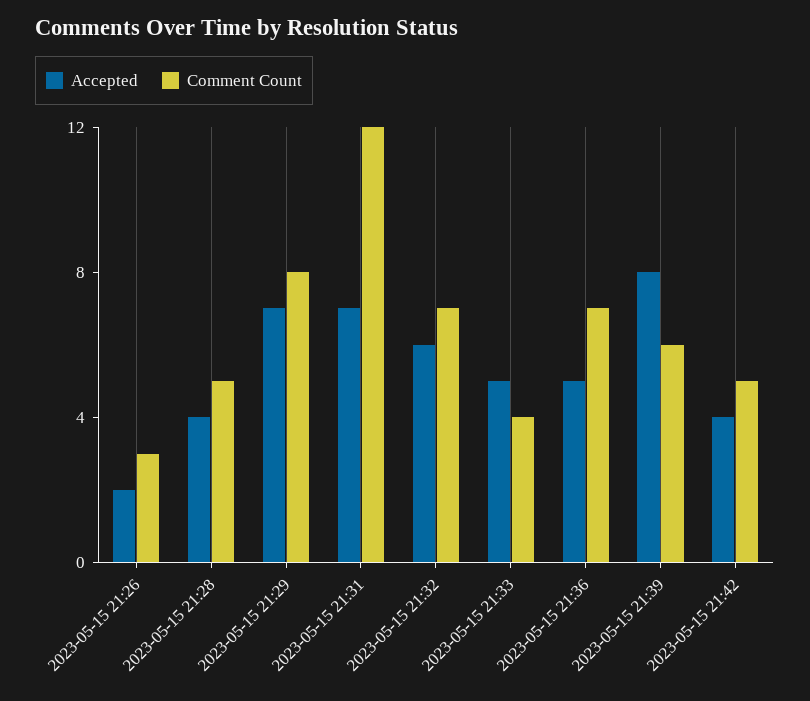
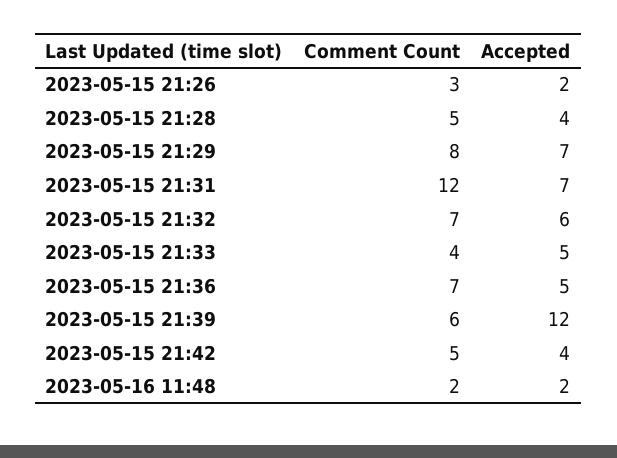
Accepted, 2023-05-15 21:39: 8 -> 12
Comment Count, 2023-05-16 11:48: none -> 2
Accepted, 2023-05-16 11:48: none -> 2

